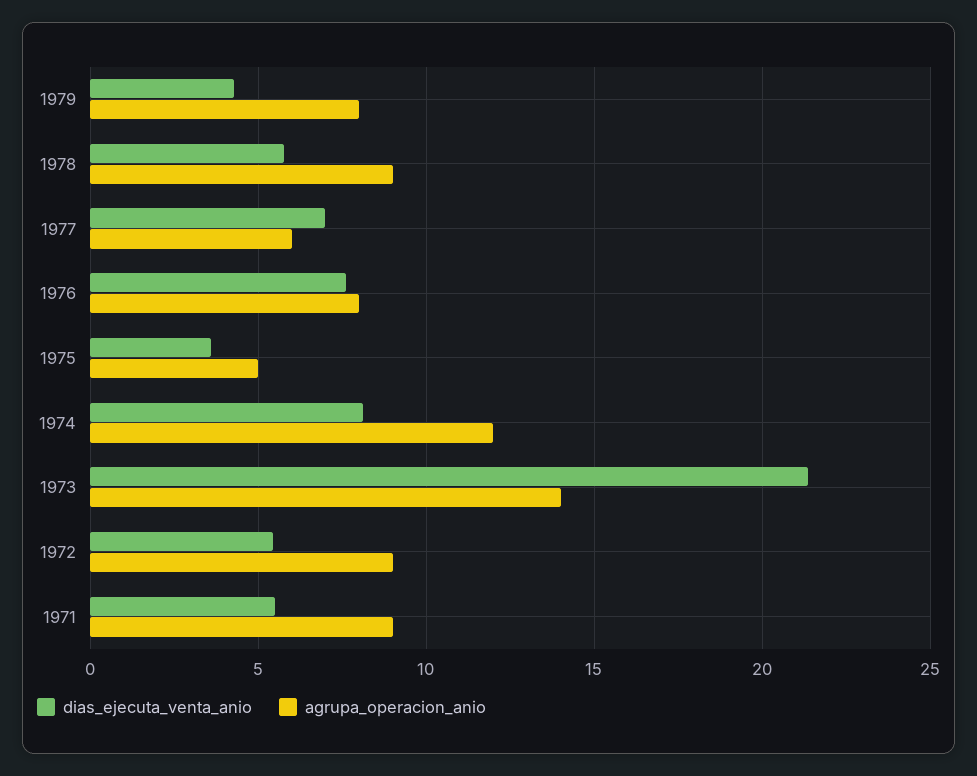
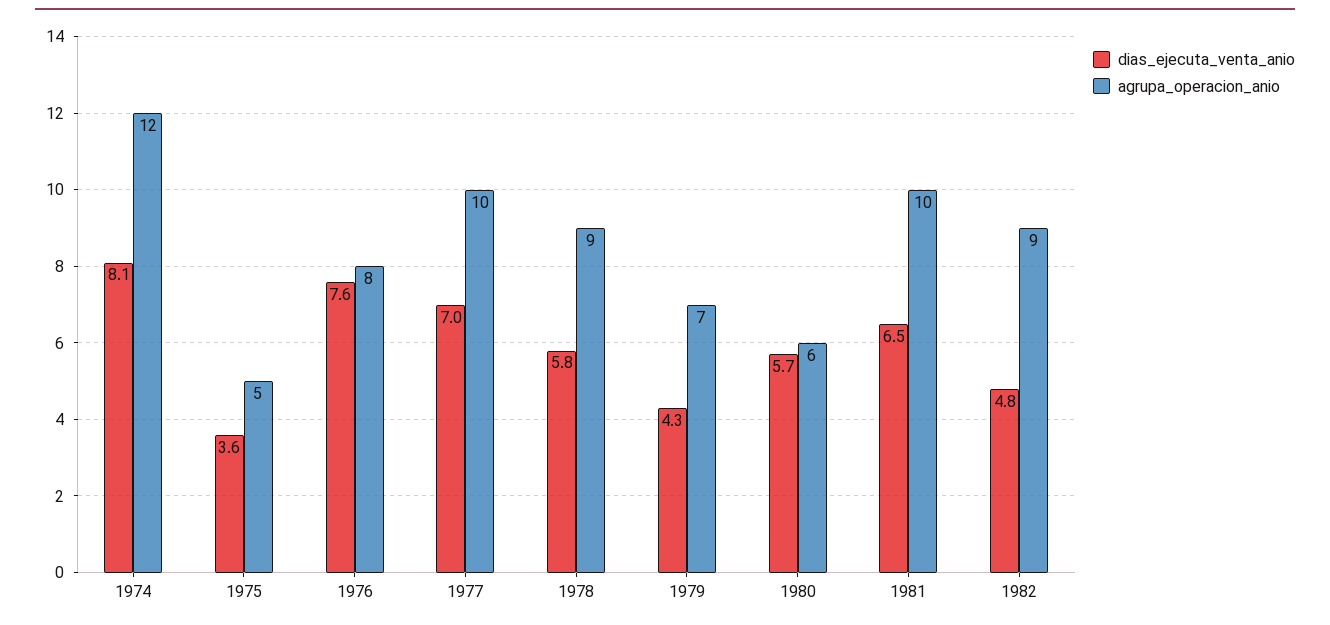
agrupa_operacion_anio, 1979: 8 -> 7
agrupa_operacion_anio, 1977: 6 -> 10
dias_ejecuta_venta_anio, 1973: 21.5 -> none
agrupa_operacion_anio, 1973: 14 -> none
dias_ejecuta_venta_anio, 1972: 5.5 -> none
agrupa_operacion_anio, 1972: 9 -> none
dias_ejecuta_venta_anio, 1971: 5.5 -> none
agrupa_operacion_anio, 1971: 9 -> none
dias_ejecuta_venta_anio, 1980: none -> 5.7
agrupa_operacion_anio, 1980: none -> 6
dias_ejecuta_venta_anio, 1981: none -> 6.5
agrupa_operacion_anio, 1981: none -> 10
dias_ejecuta_venta_anio, 1982: none -> 4.8
agrupa_operacion_anio, 1982: none -> 9

